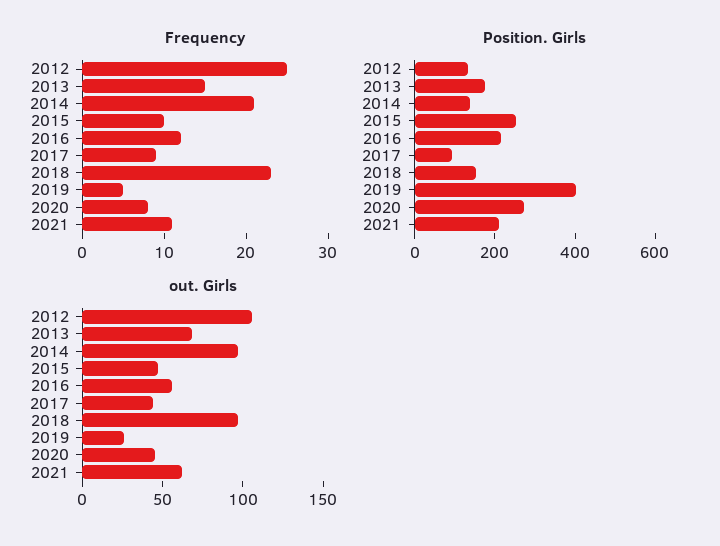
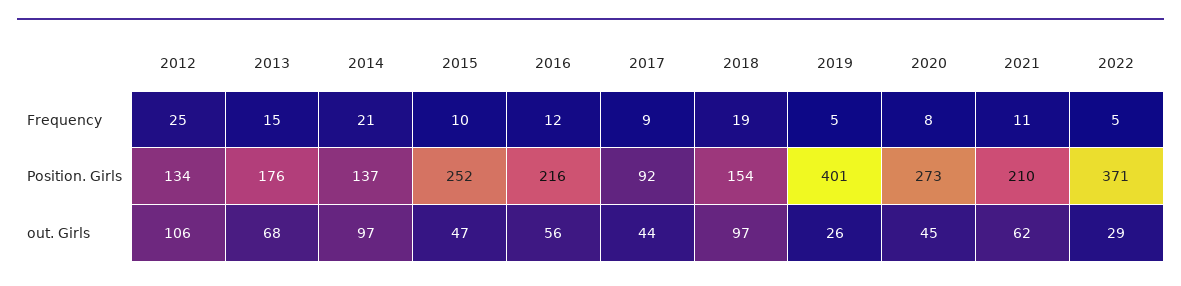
Frequency, 2018: 23 -> 19
Frequency, 2022: none -> 5
Position. Girls, 2022: none -> 371
out. Girls, 2022: none -> 29

